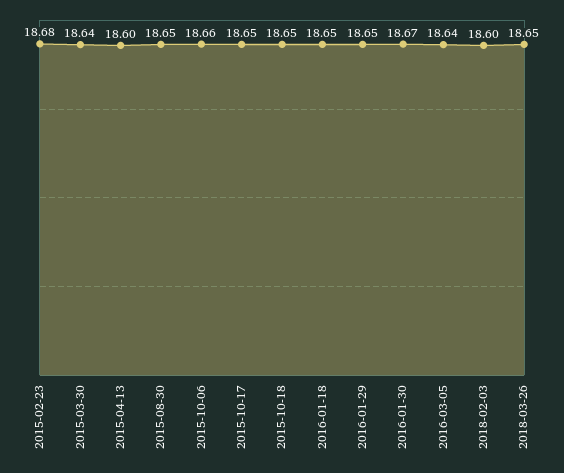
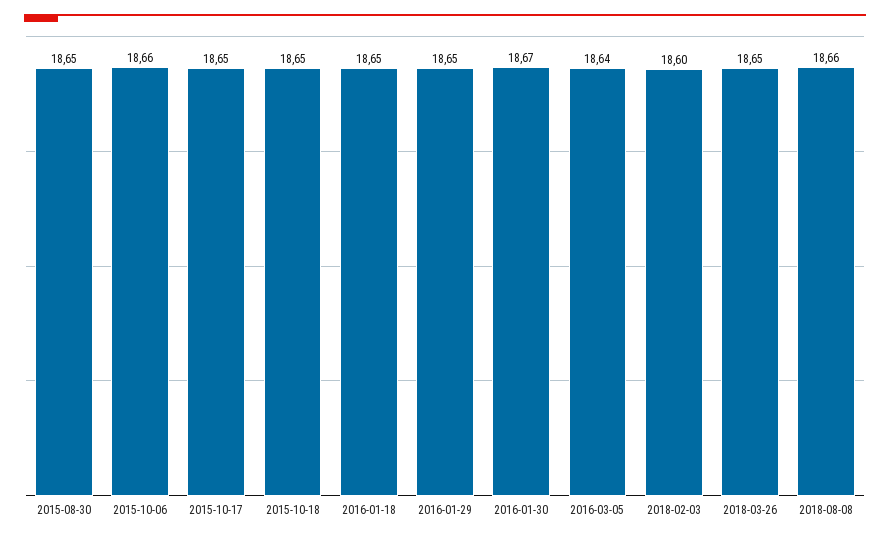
2015-02-23: 18.68 -> none
2015-03-30: 18.64 -> none
2015-04-13: 18.6 -> none
2018-08-08: none -> 18.66

